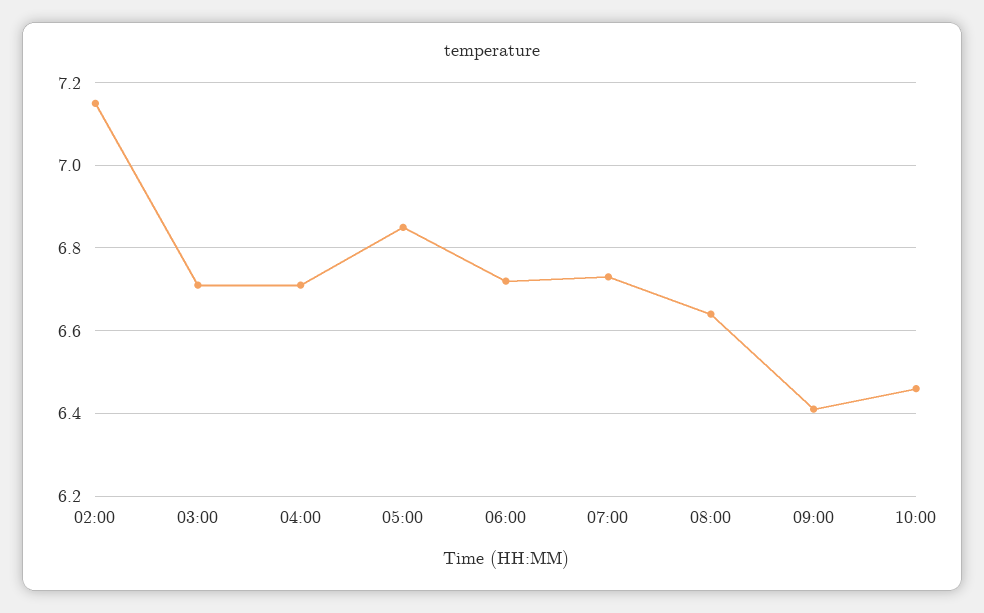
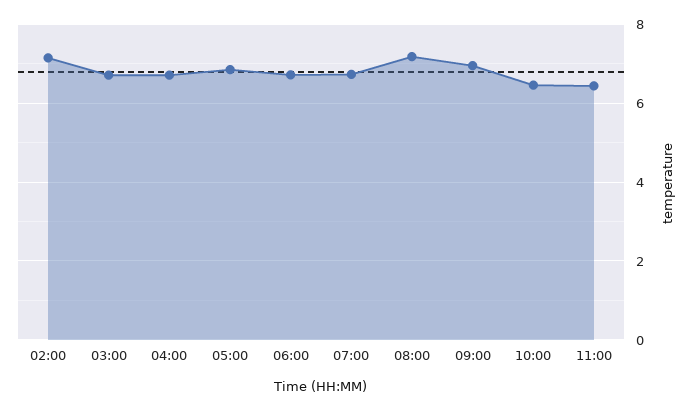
08:00: 6.65 -> 7.2
09:00: 6.4 -> 7
11:00: none -> 6.4

